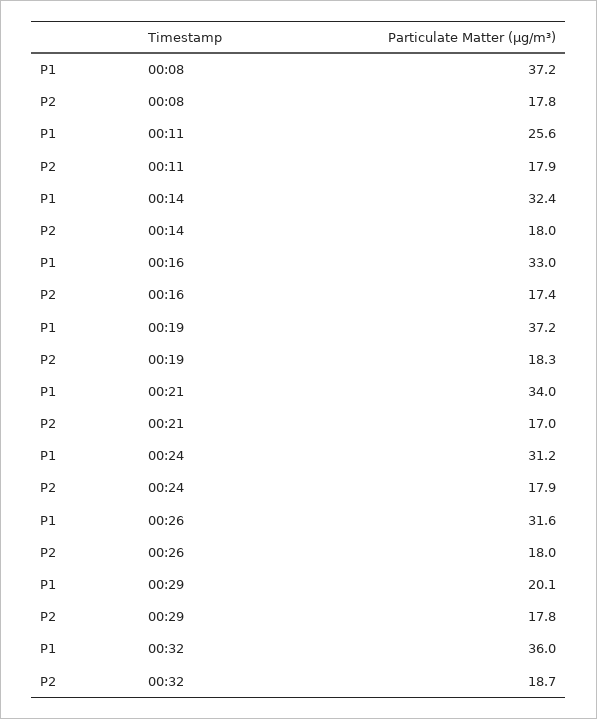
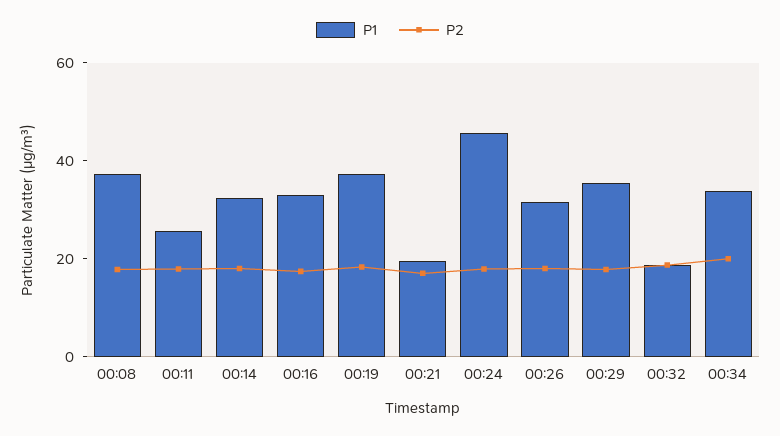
P1, 00:21: 34 -> 20
P1, 00:24: 31.2 -> 45
P1, 00:29: 20.1 -> 35
P1, 00:32: 36 -> 20
P1, 00:34: none -> 35
P2, 00:34: none -> 20

